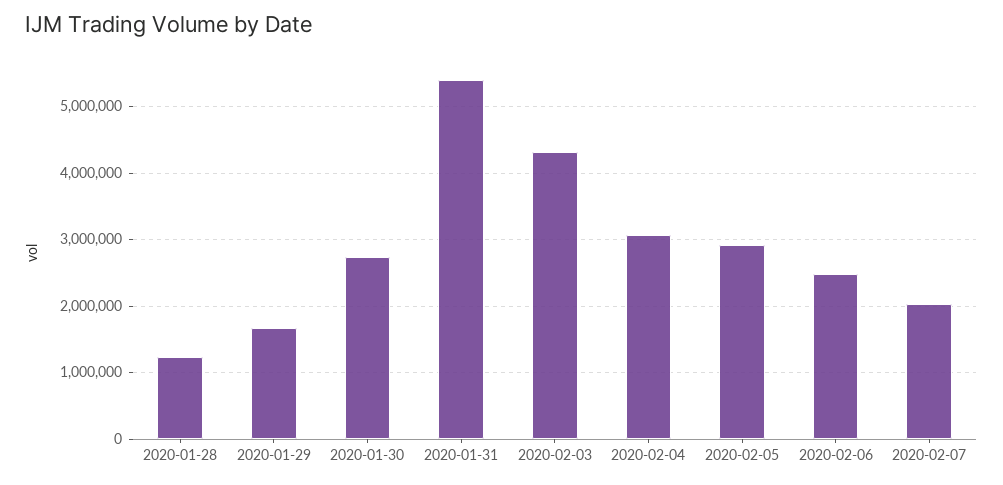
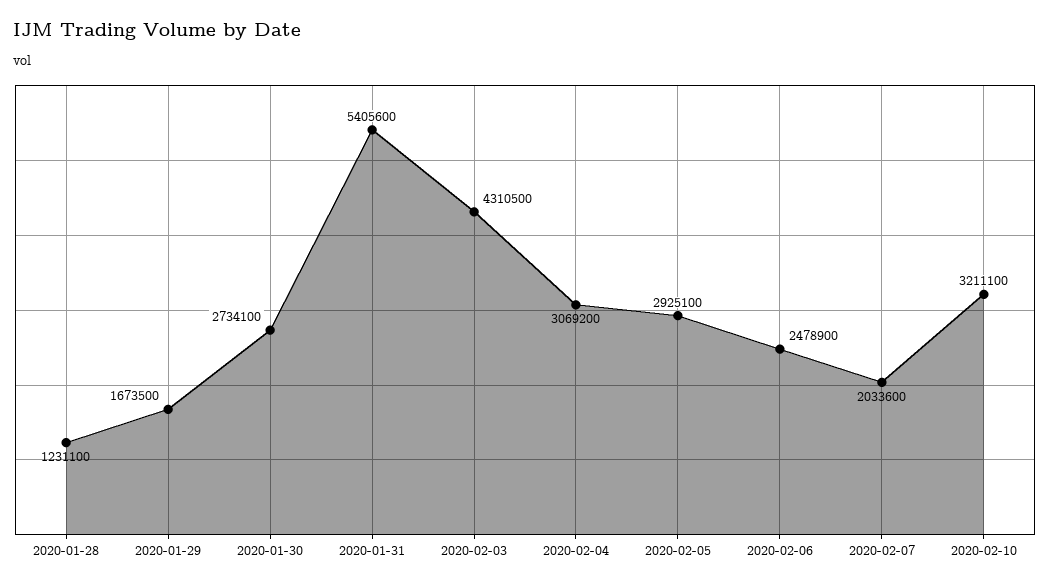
2020-02-10: none -> 3211100

